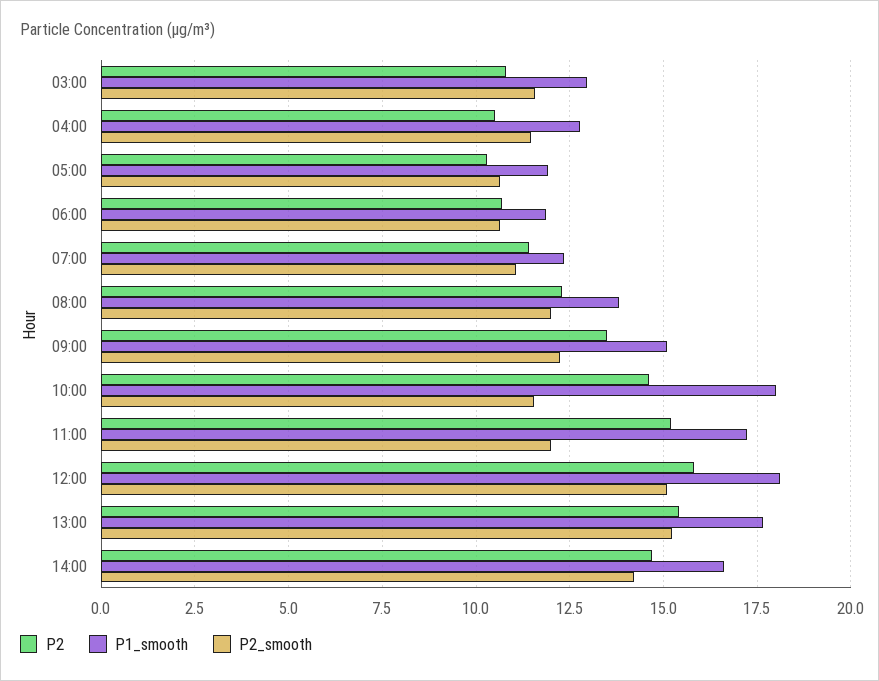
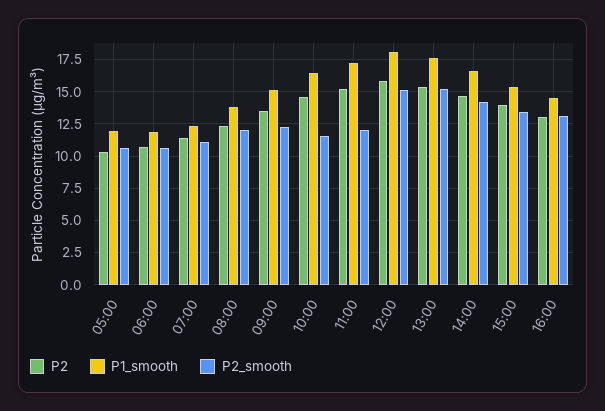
P2, 03:00: 10.75 -> none
P1_smooth, 03:00: 13 -> none
P2_smooth, 03:00: 11.5 -> none
P2, 04:00: 10.5 -> none
P1_smooth, 04:00: 12.75 -> none
P2_smooth, 04:00: 11.5 -> none
P1_smooth, 10:00: 18 -> 16.5
P2, 15:00: none -> 14
P1_smooth, 15:00: none -> 15.5
P2_smooth, 15:00: none -> 13.5
P2, 16:00: none -> 13
P1_smooth, 16:00: none -> 14.5
P2_smooth, 16:00: none -> 13

